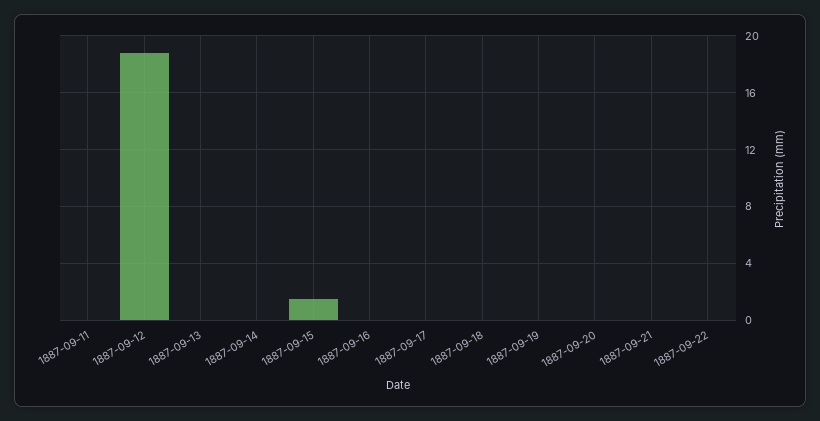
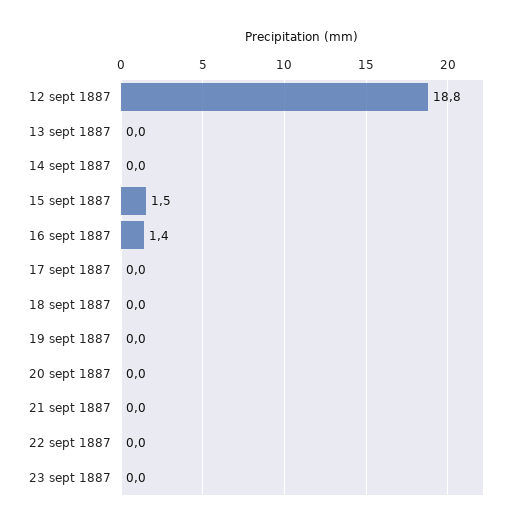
1887-09-11: 0 -> none
1887-09-16: 0 -> 1.4
23 sept 1887: none -> 0

